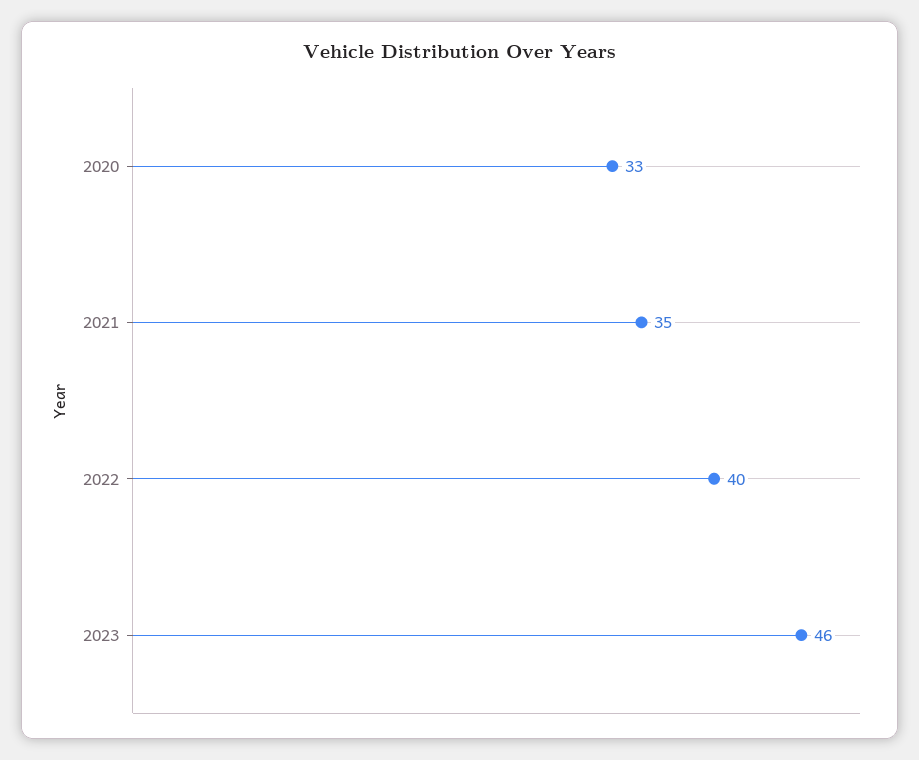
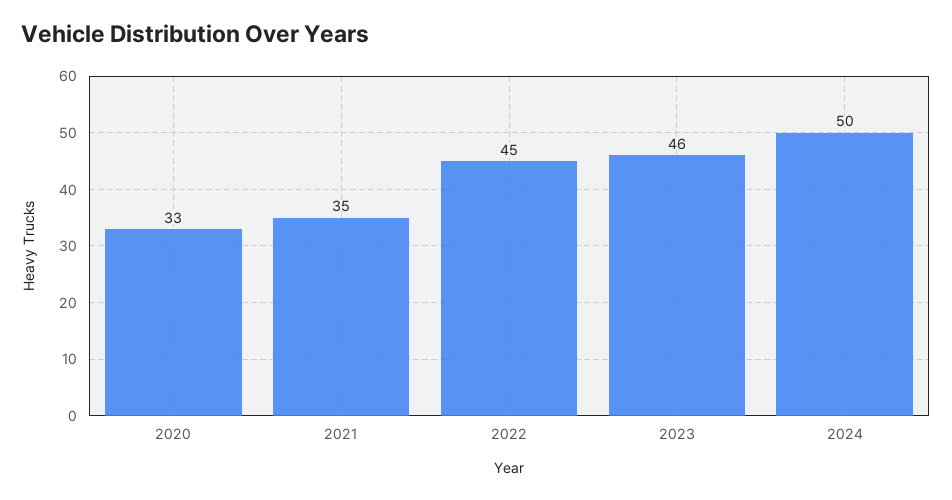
2022: 40 -> 45
2024: none -> 50

